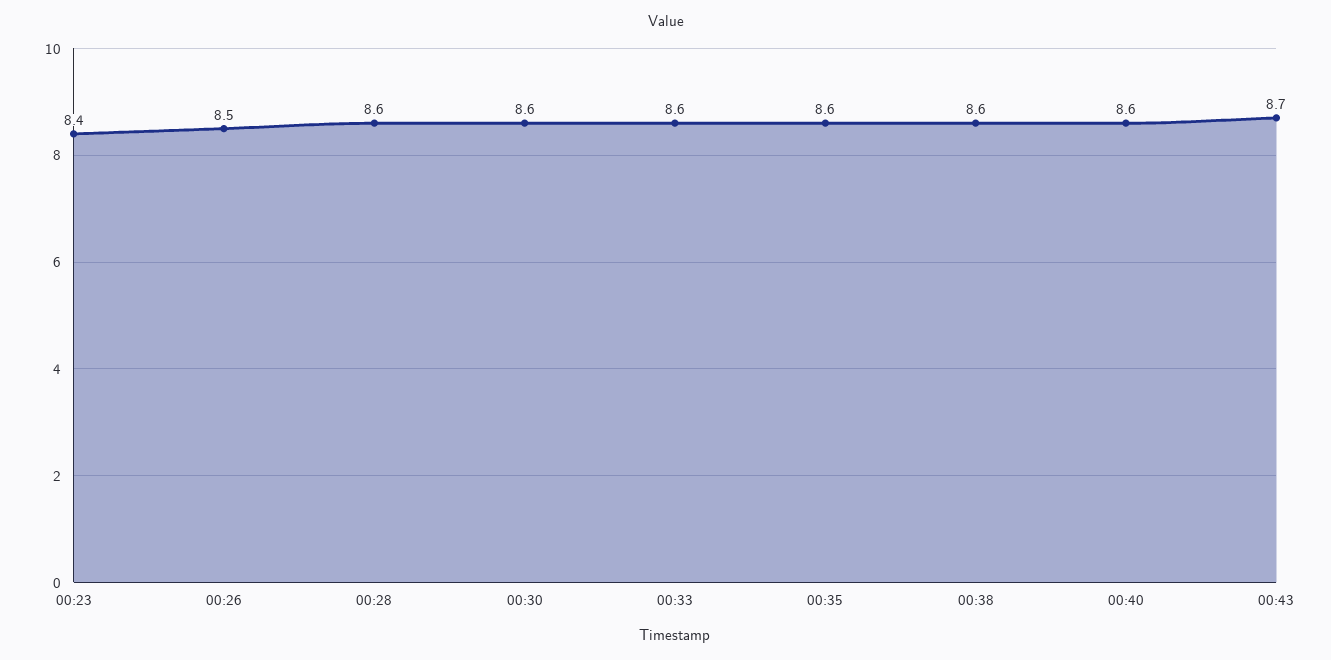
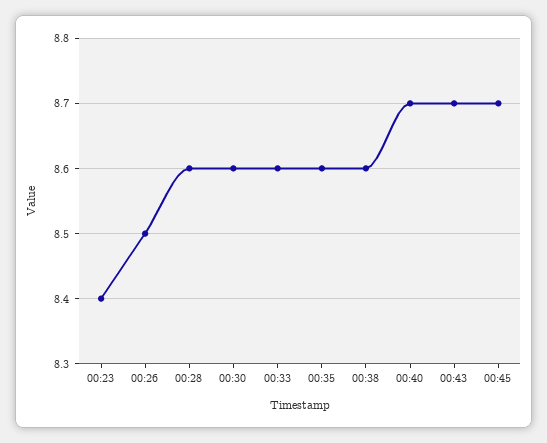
00:40: 8.6 -> 8.7
00:45: none -> 8.7

